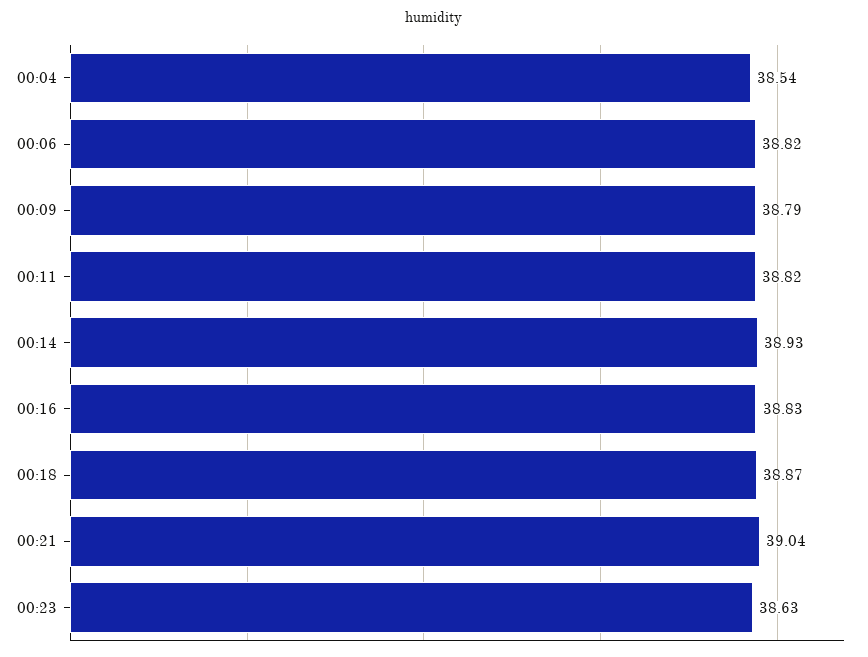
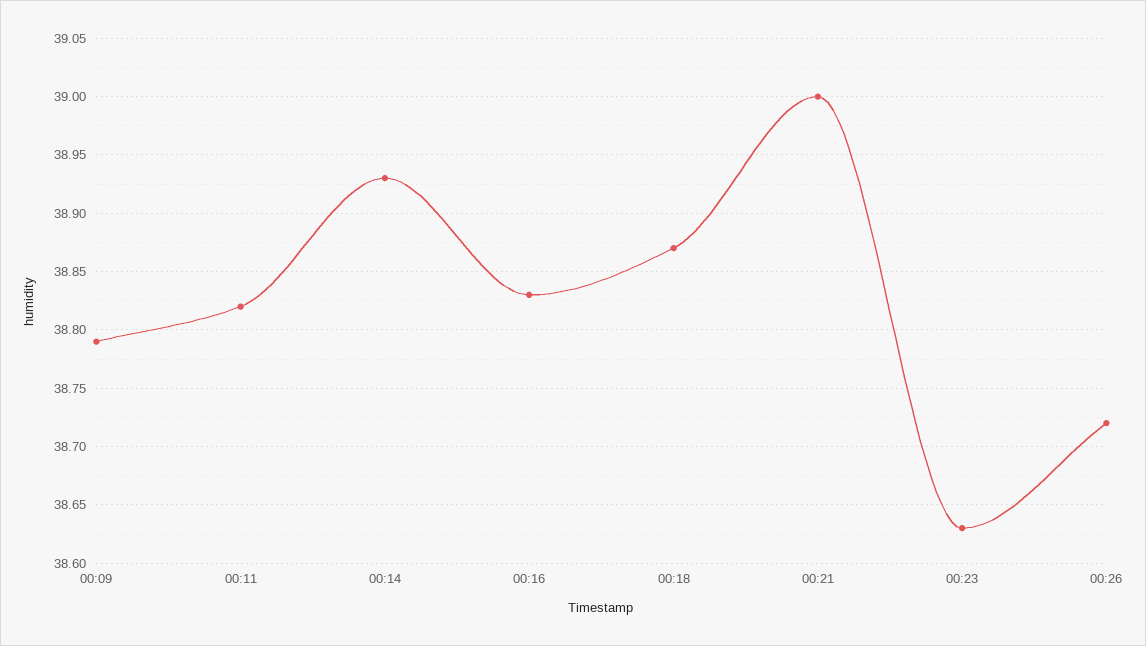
00:04: 38.54 -> none
00:06: 38.82 -> none
00:21: 39.04 -> 39
00:26: none -> 38.72

